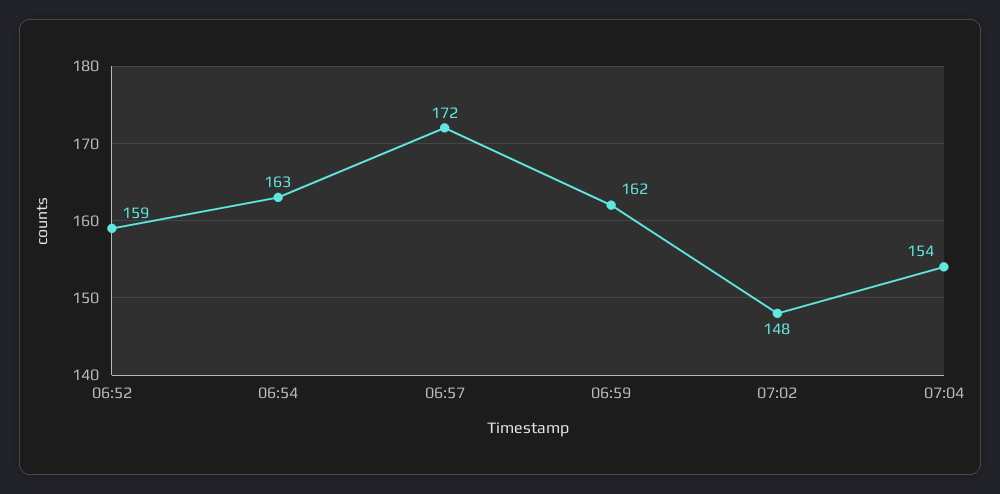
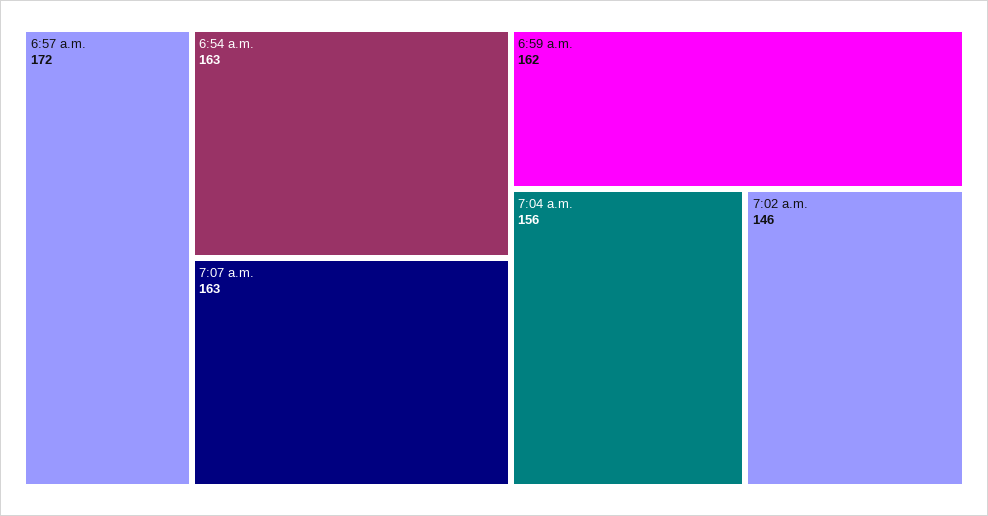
06:52: 159 -> none
07:02: 148 -> 146
07:04: 154 -> 156
7:07 a.m.: none -> 163

